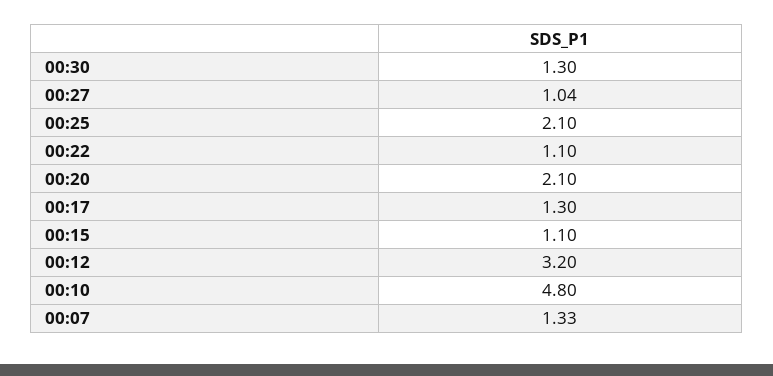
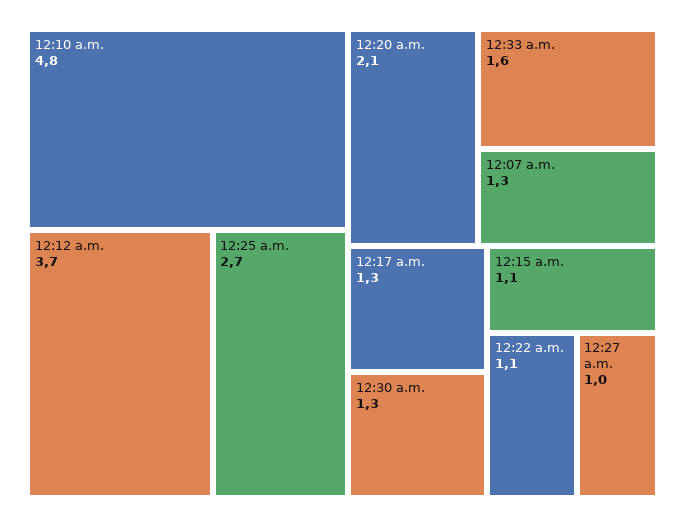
00:25: 2.1 -> 2.7
00:12: 3.2 -> 3.7
12:33 a.m.: none -> 1.6

